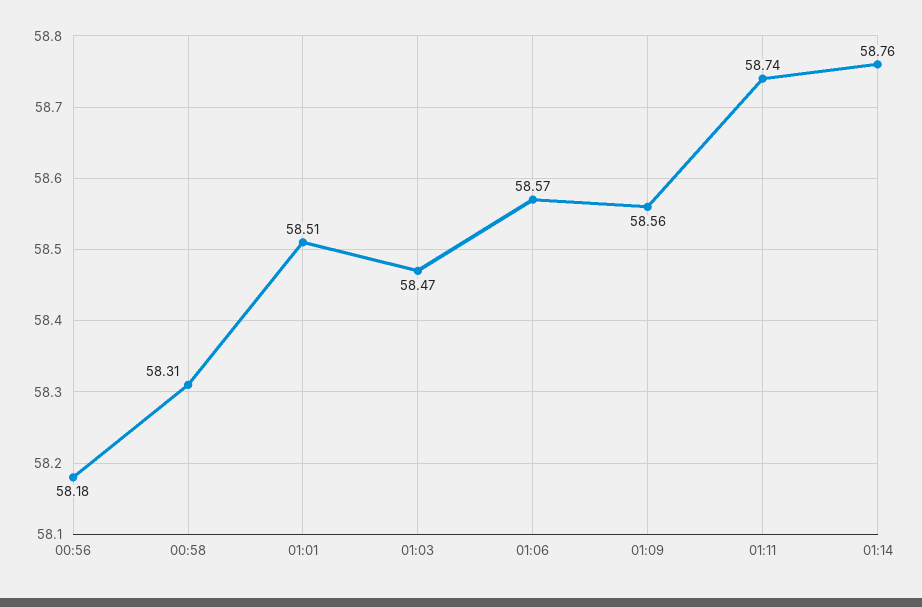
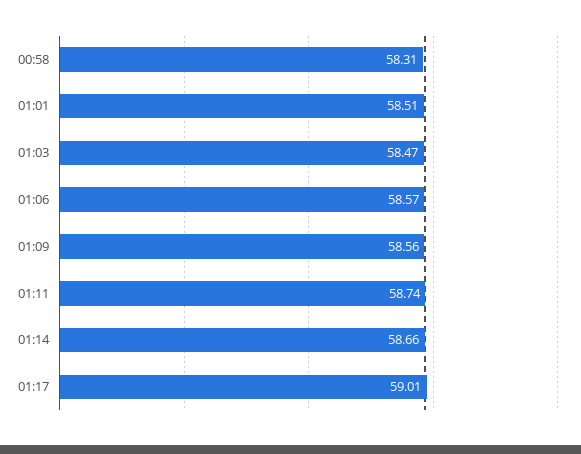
00:56: 58.18 -> none
01:14: 58.76 -> 58.66
01:17: none -> 59.01

